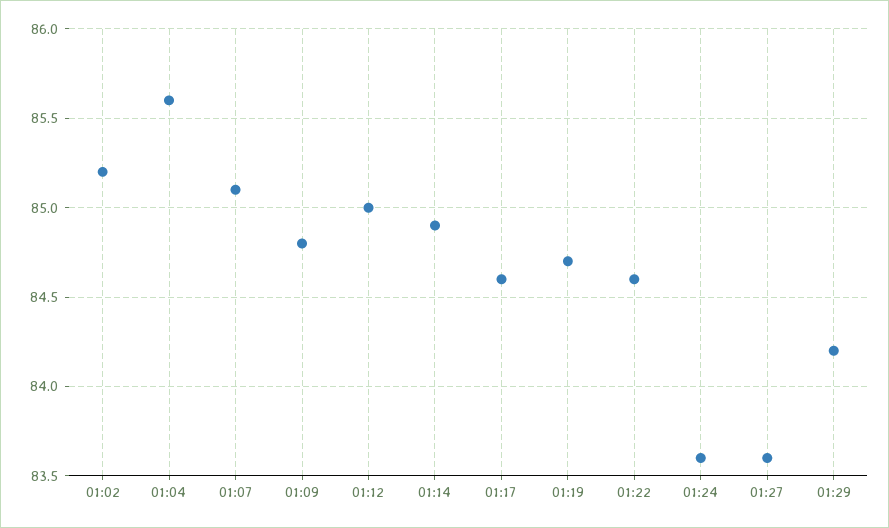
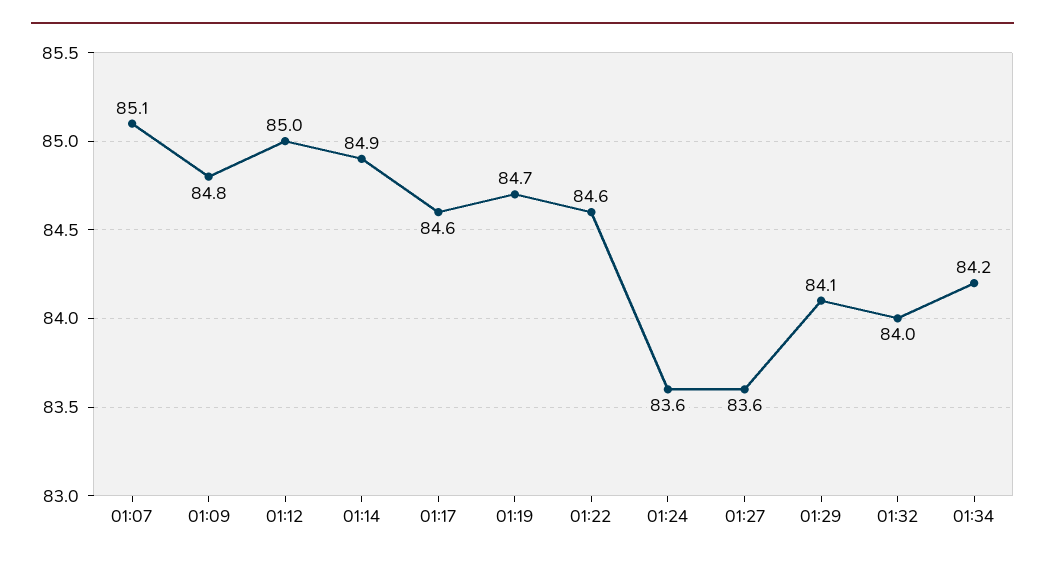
01:02: 85.2 -> none
01:04: 85.6 -> none
01:29: 84.2 -> 84.1
01:32: none -> 84
01:34: none -> 84.2

